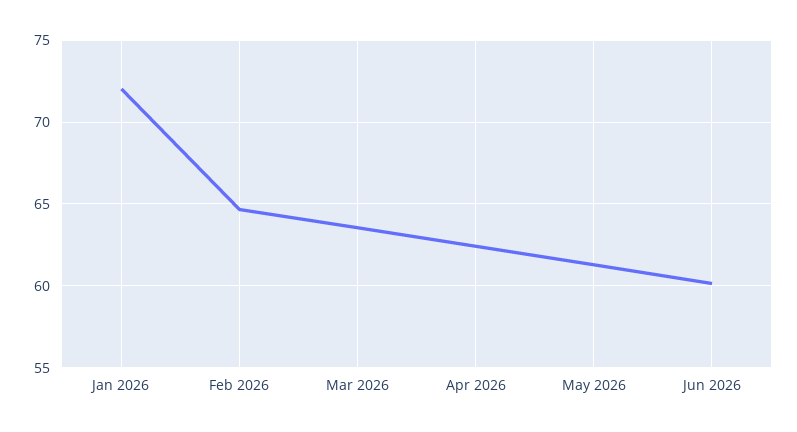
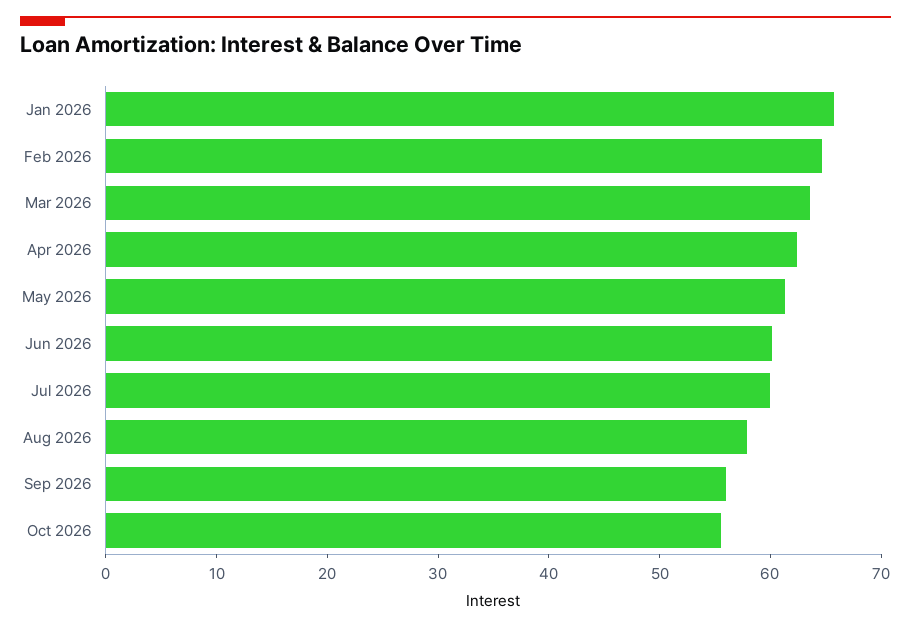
Jan 2026: 72 -> 66
Jul 2026: none -> 60
Aug 2026: none -> 58
Sep 2026: none -> 56
Oct 2026: none -> 56

